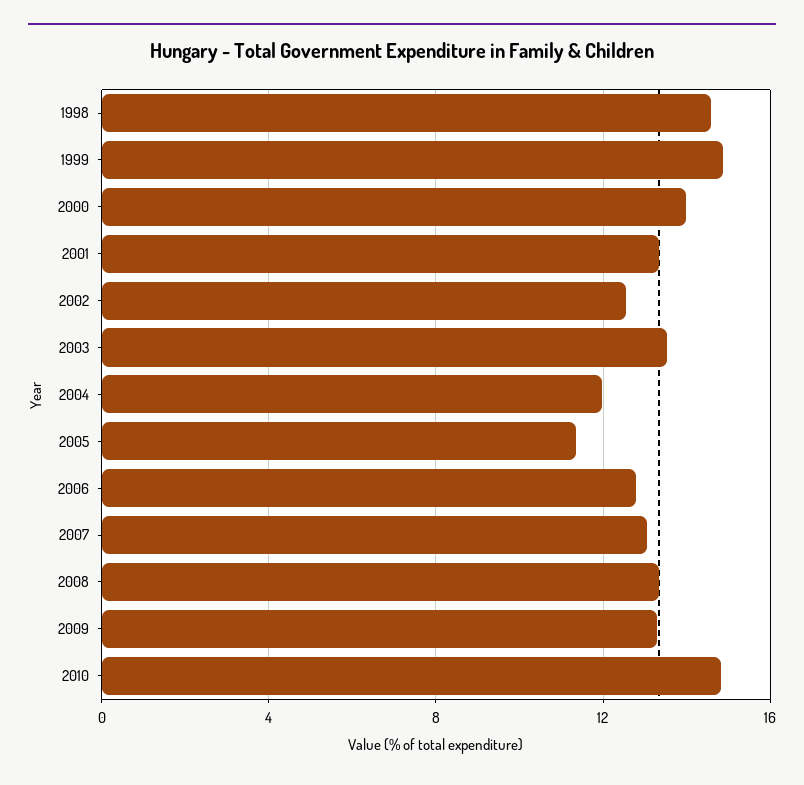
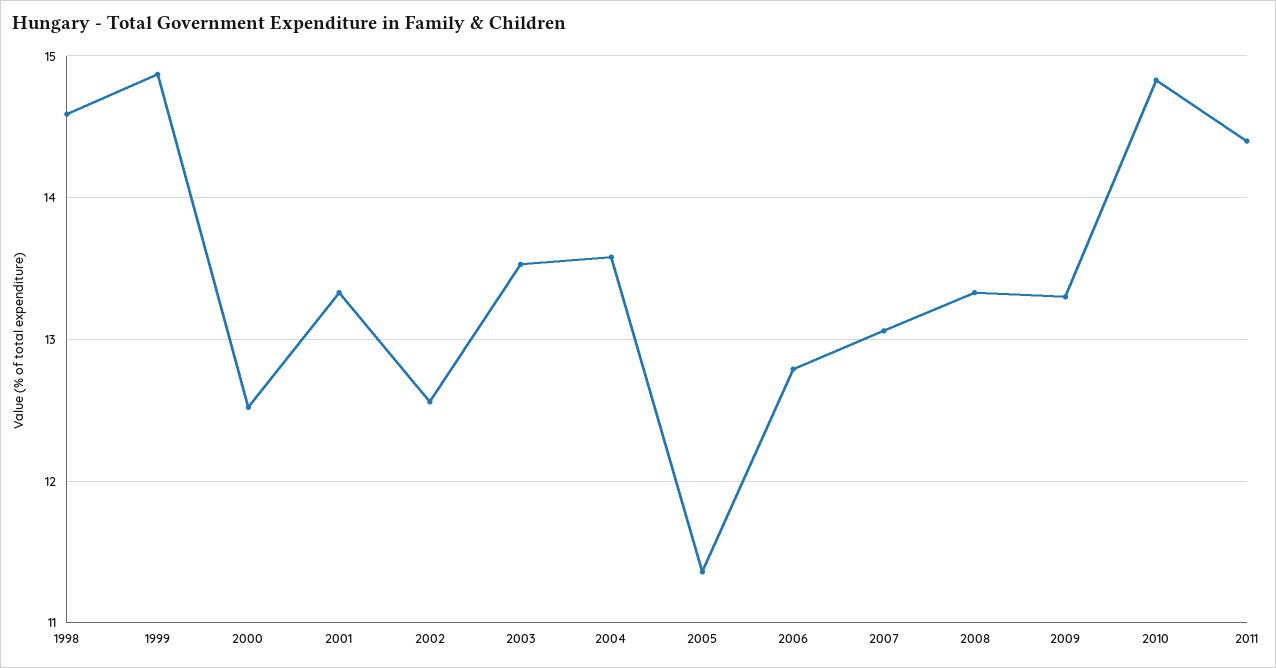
2000: 14 -> 12.5
2004: 12 -> 13.6
2011: none -> 14.4

